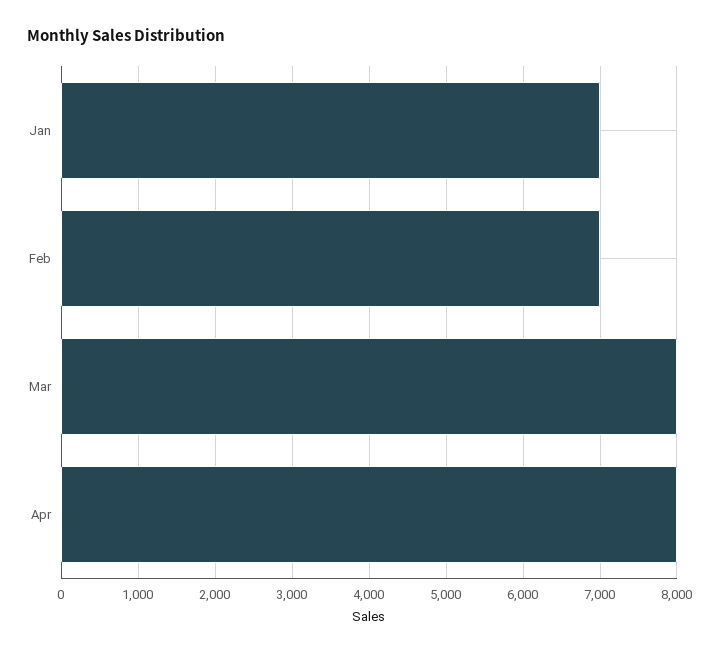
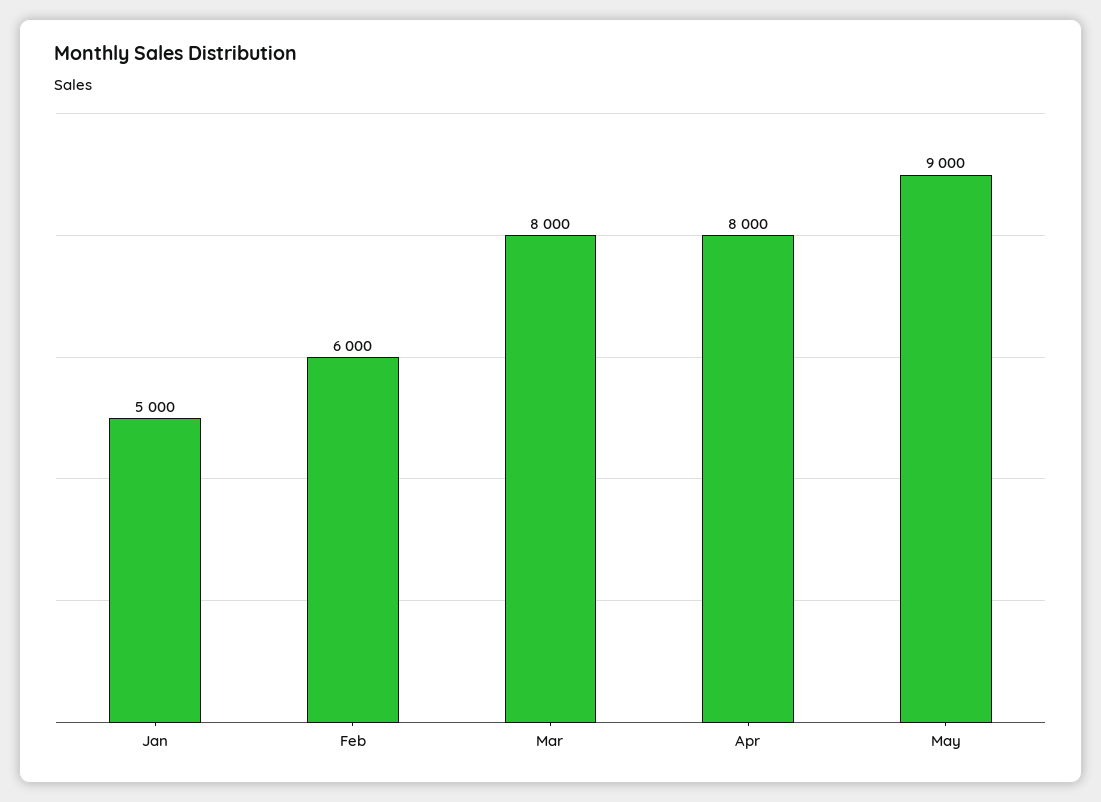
Jan: 7000 -> 5000
Feb: 7000 -> 6000
May: none -> 9000

